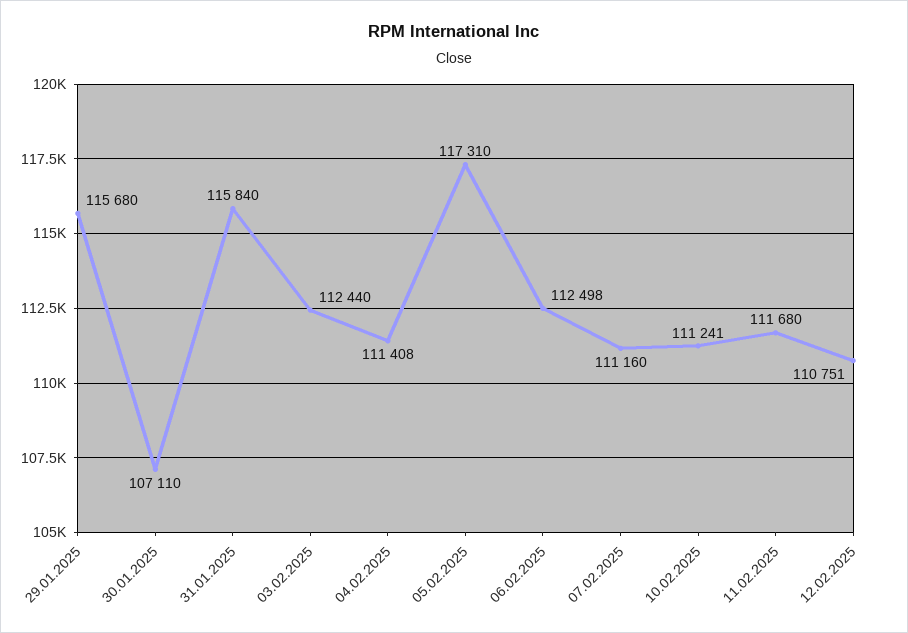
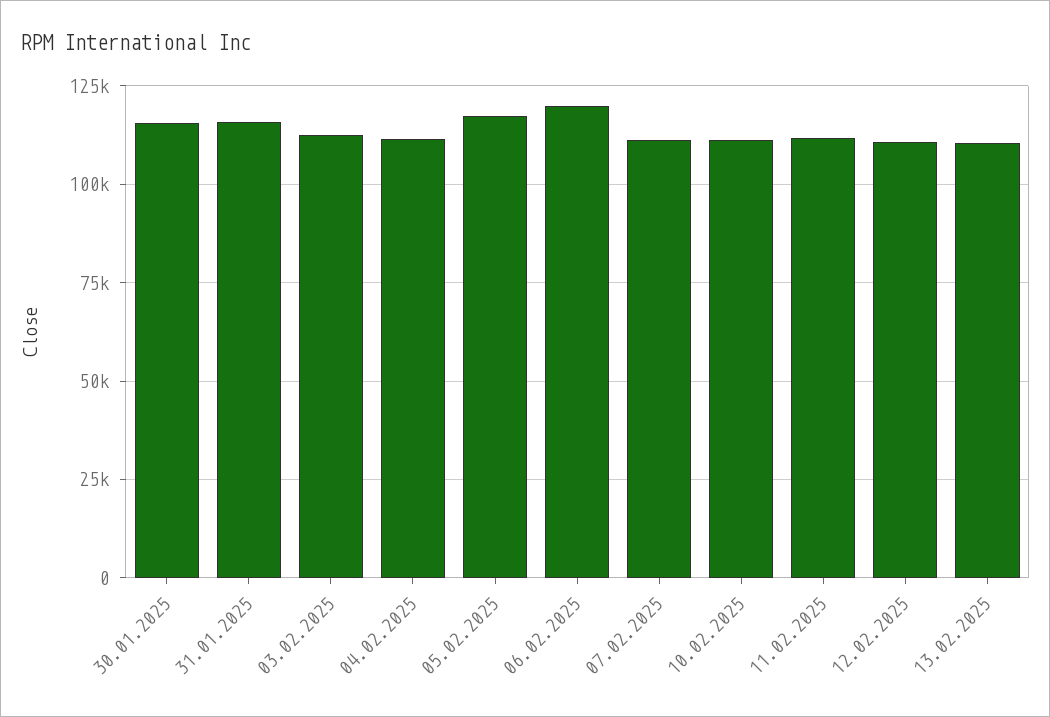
29.01.2025: 115680 -> none
30.01.2025: 107110 -> 115000
06.02.2025: 112498 -> 120000
13.02.2025: none -> 110000

